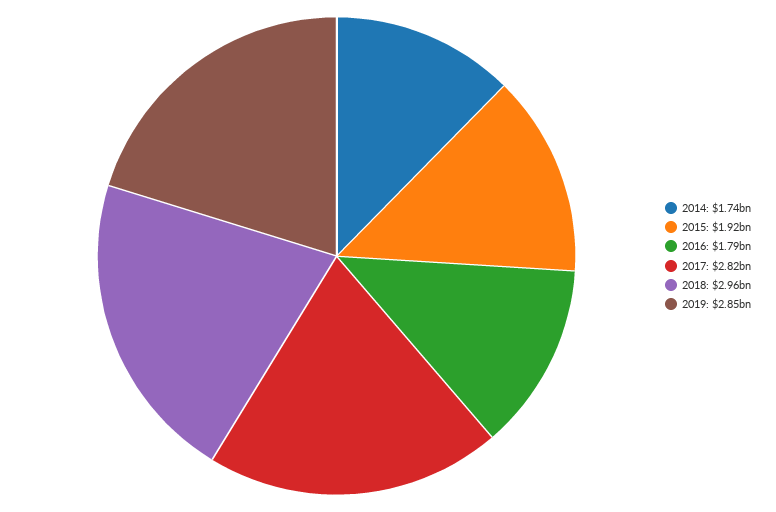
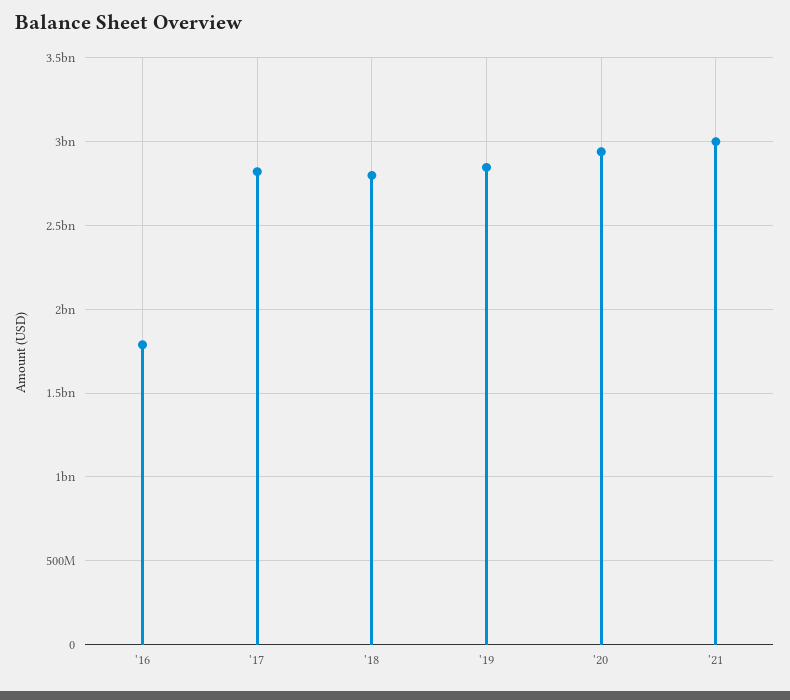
2014: 1740000000 -> none
2015: 1920000000 -> none
2018: 2960000000 -> 2800000000
'20: none -> 2950000000
'21: none -> 3000000000

